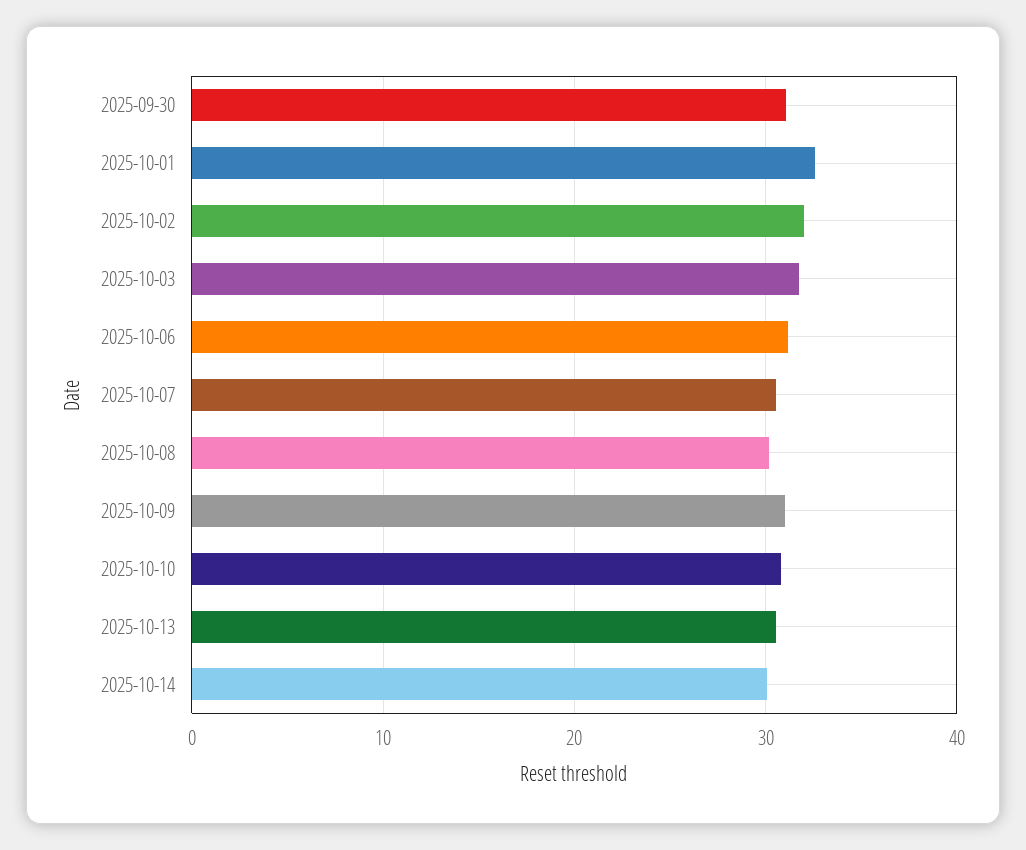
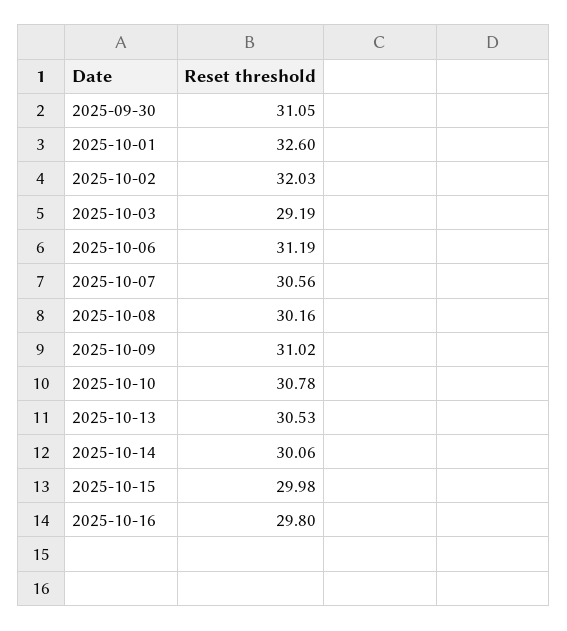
2025-10-03: 32 -> 29.19
2025-10-15: none -> 29.98
2025-10-16: none -> 29.8

